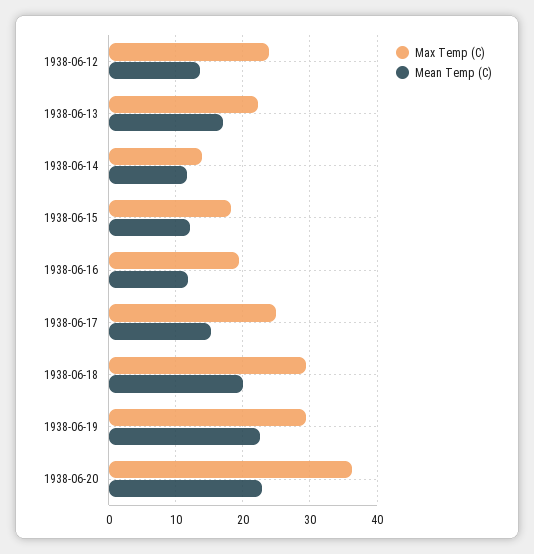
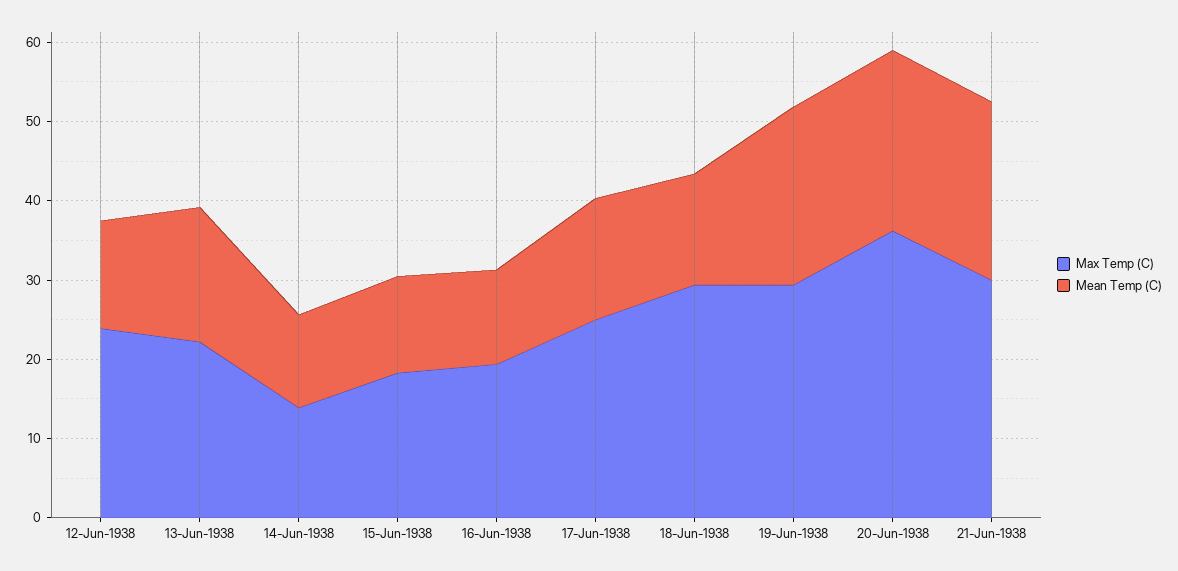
Mean Temp (C), 1938-06-18: 20 -> 14
Max Temp (C), 21-Jun-1938: none -> 30
Mean Temp (C), 21-Jun-1938: none -> 22

